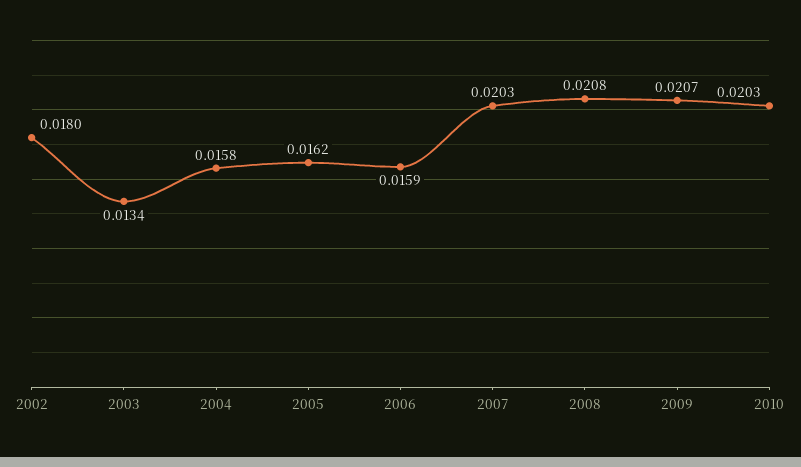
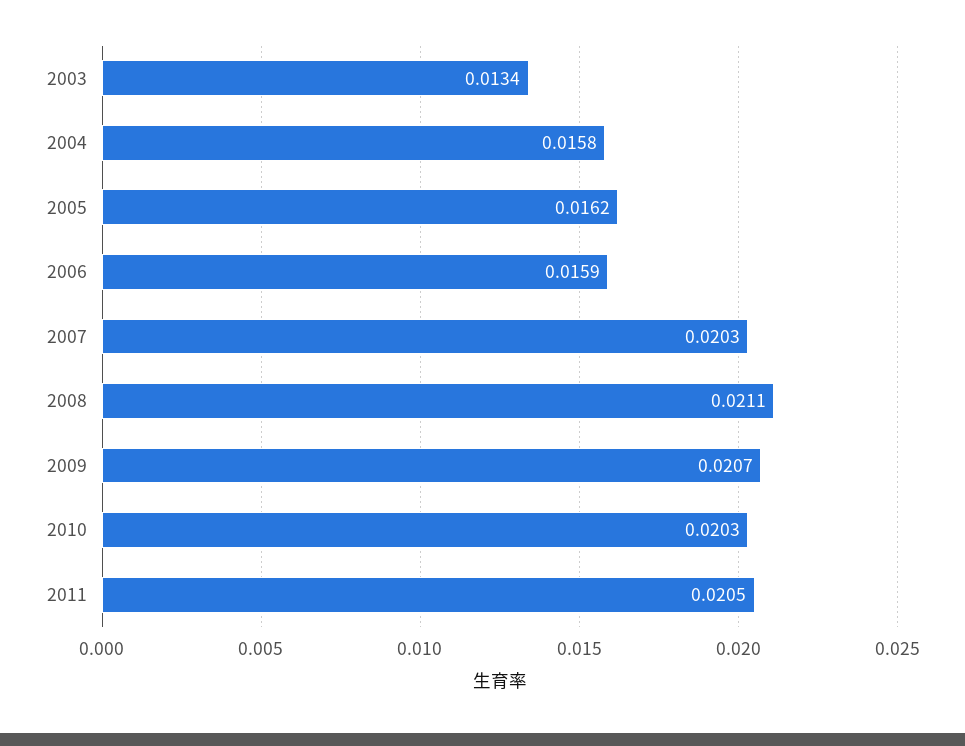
2002: 0.018 -> none
2008: 0.0208 -> 0.0211
2011: none -> 0.0205

